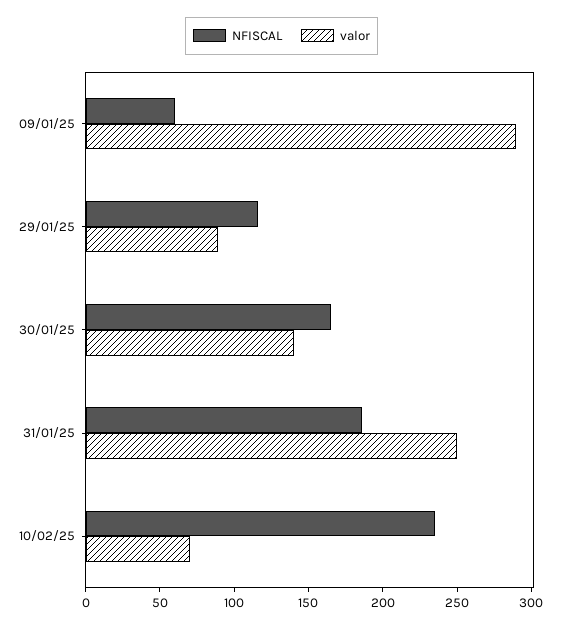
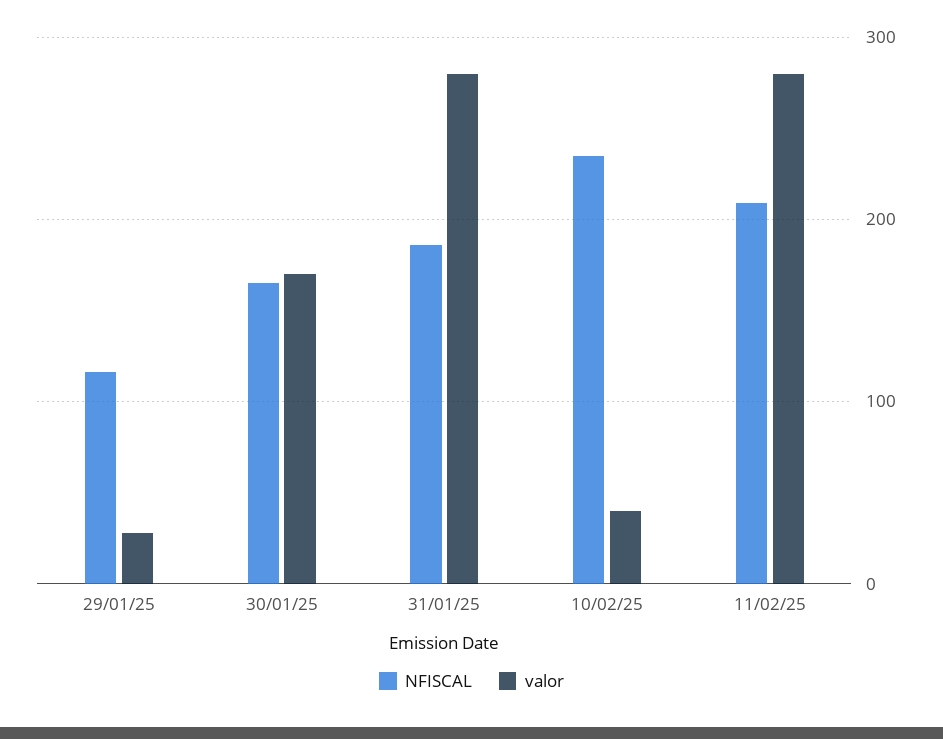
NFISCAL, 09/01/25: 60 -> none
valor, 09/01/25: 290 -> none
valor, 29/01/25: 90 -> 30
valor, 30/01/25: 140 -> 170
valor, 31/01/25: 250 -> 280
valor, 10/02/25: 70 -> 40
NFISCAL, 11/02/25: none -> 210
valor, 11/02/25: none -> 280

